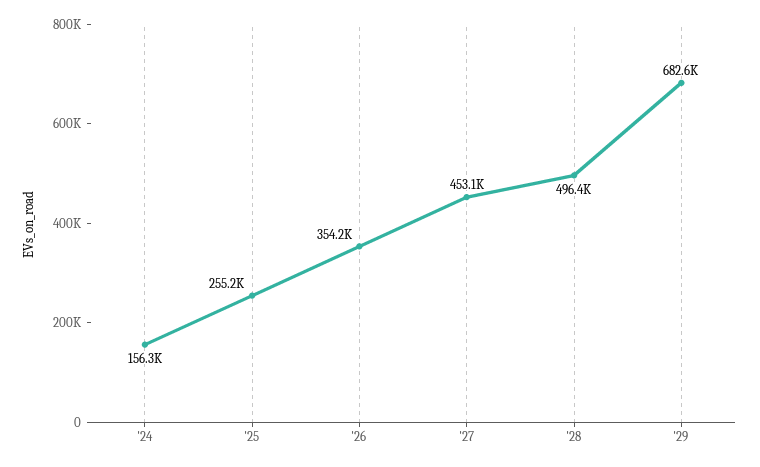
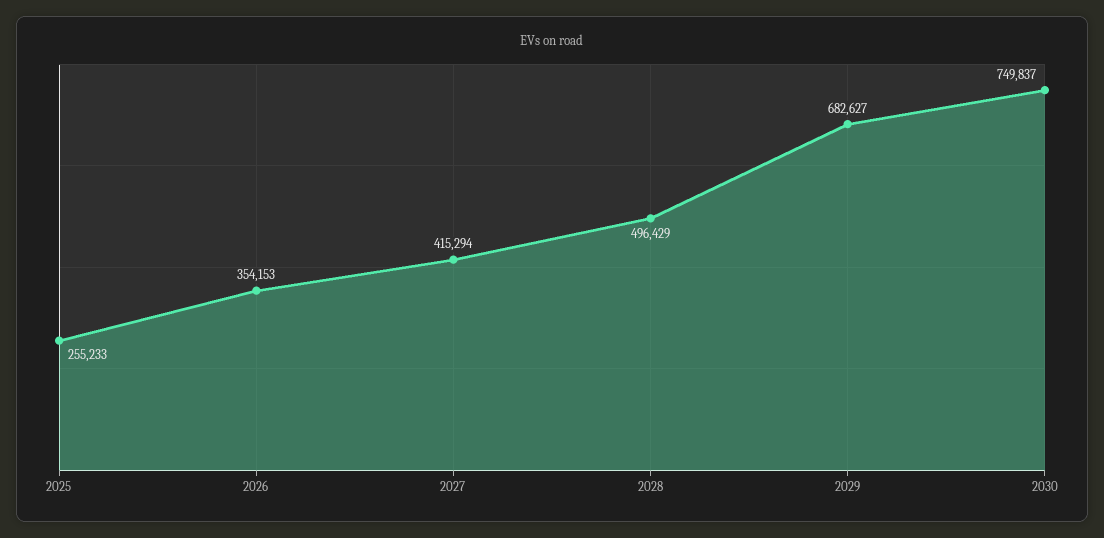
'24: 156300 -> none
'27: 453100 -> 415294
2030: none -> 749837

